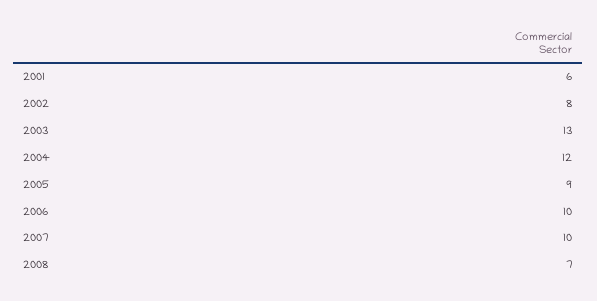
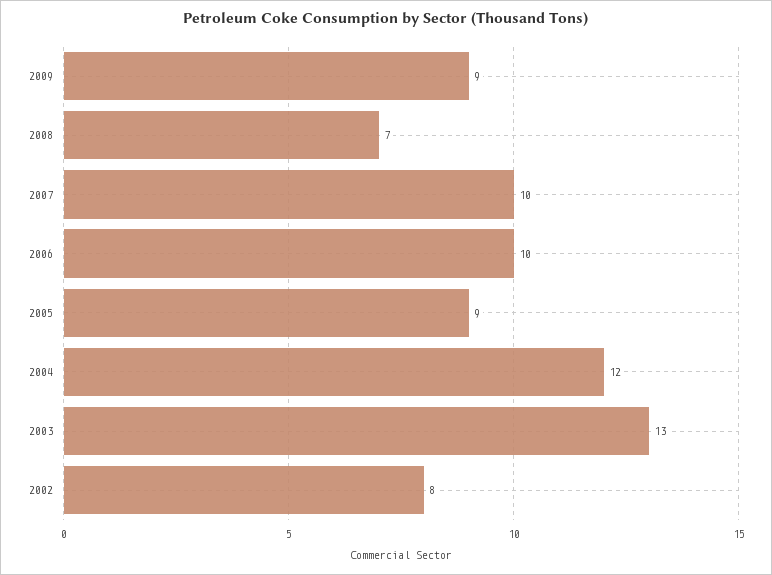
2001: 6 -> none
2009: none -> 9

